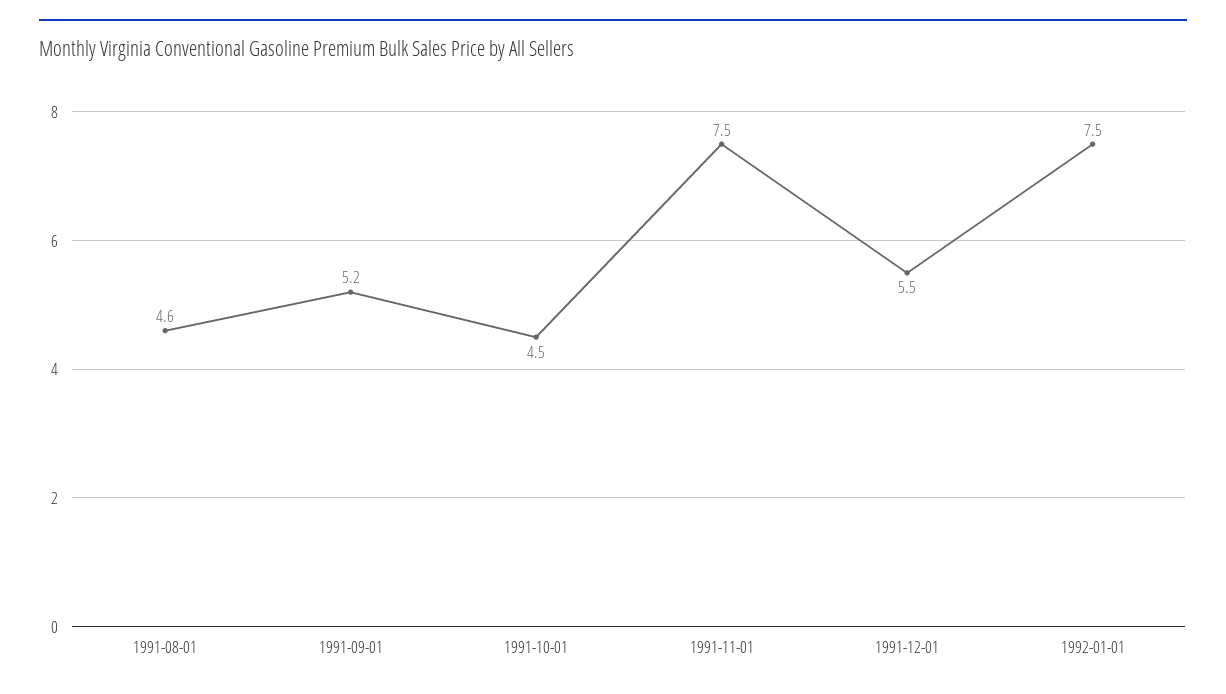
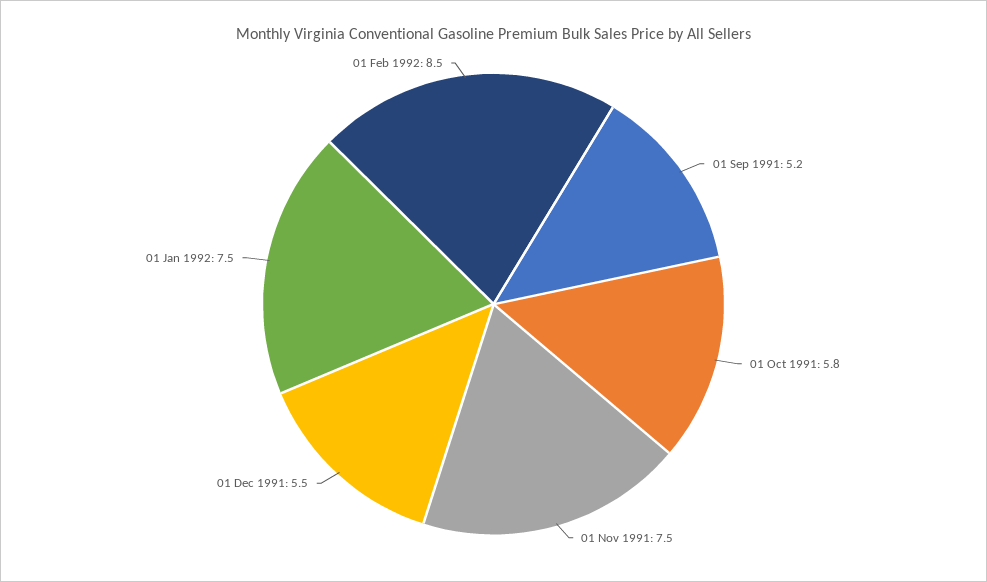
1991-08-01: 4.6 -> none
1991-10-01: 4.5 -> 5.8
01 Feb 1992: none -> 8.5

